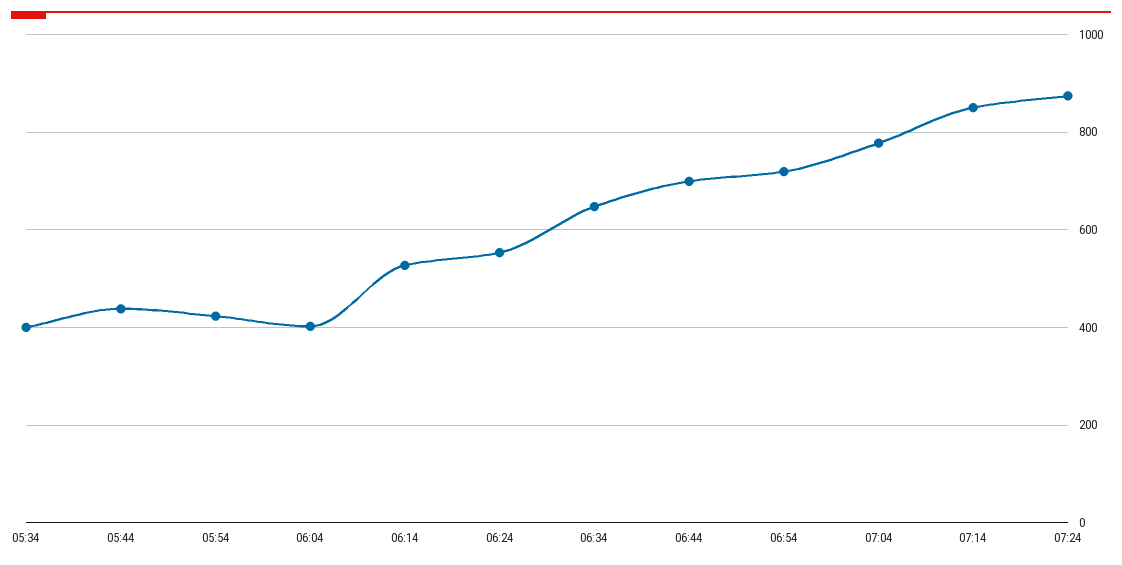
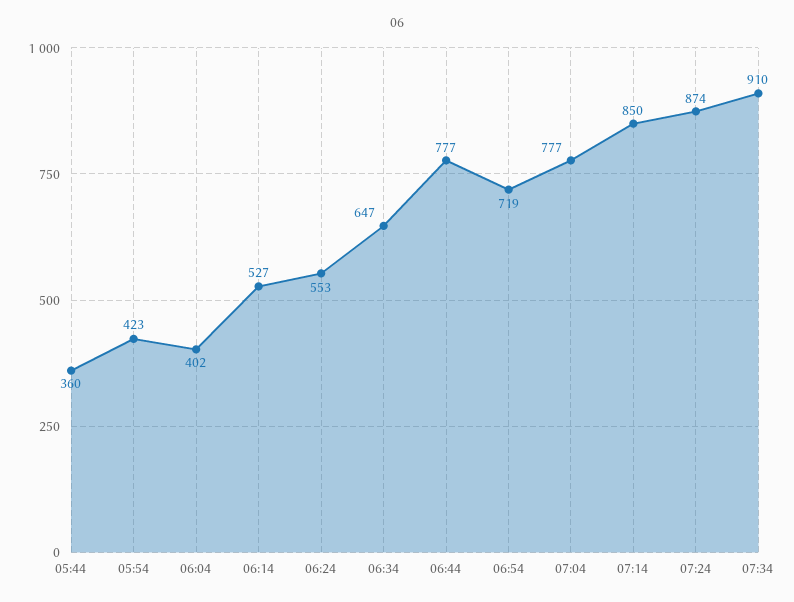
05:34: 400 -> none
05:44: 440 -> 360
06:44: 700 -> 777
07:34: none -> 910

